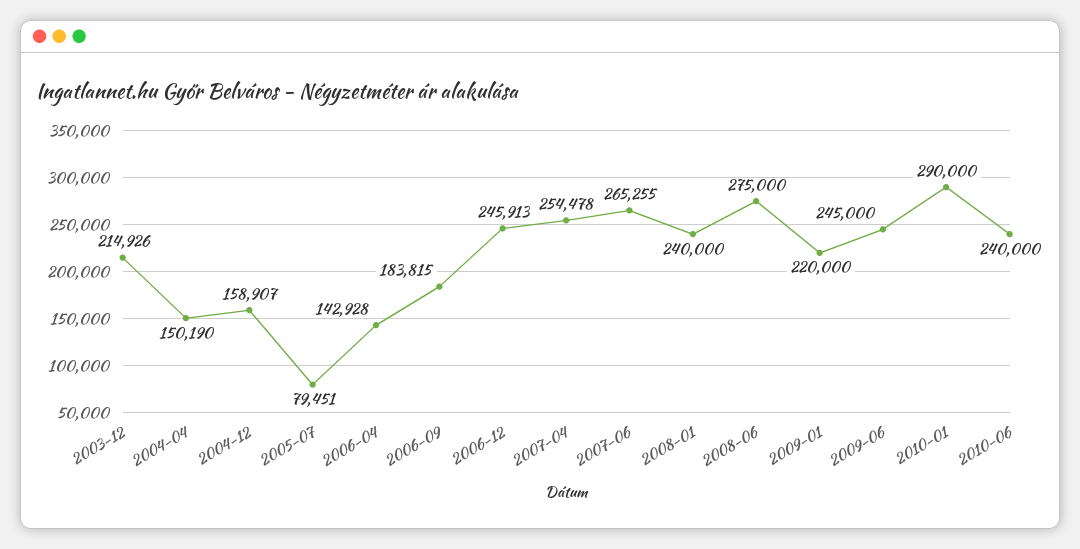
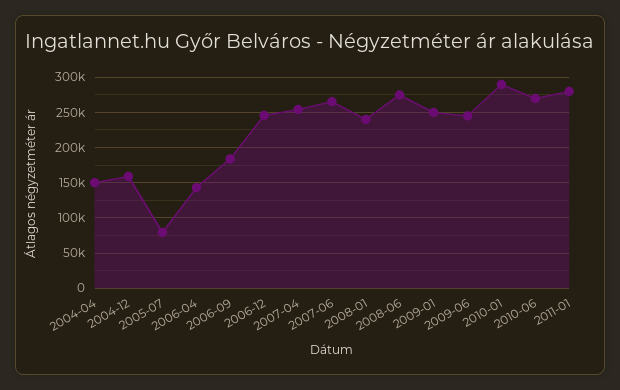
2003-12: 214926 -> none
2009-01: 220000 -> 250000
2010-06: 240000 -> 270000
2011-01: none -> 280000

